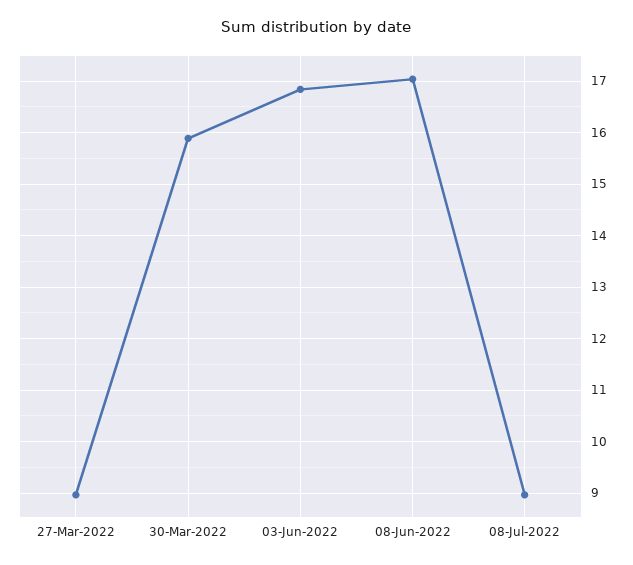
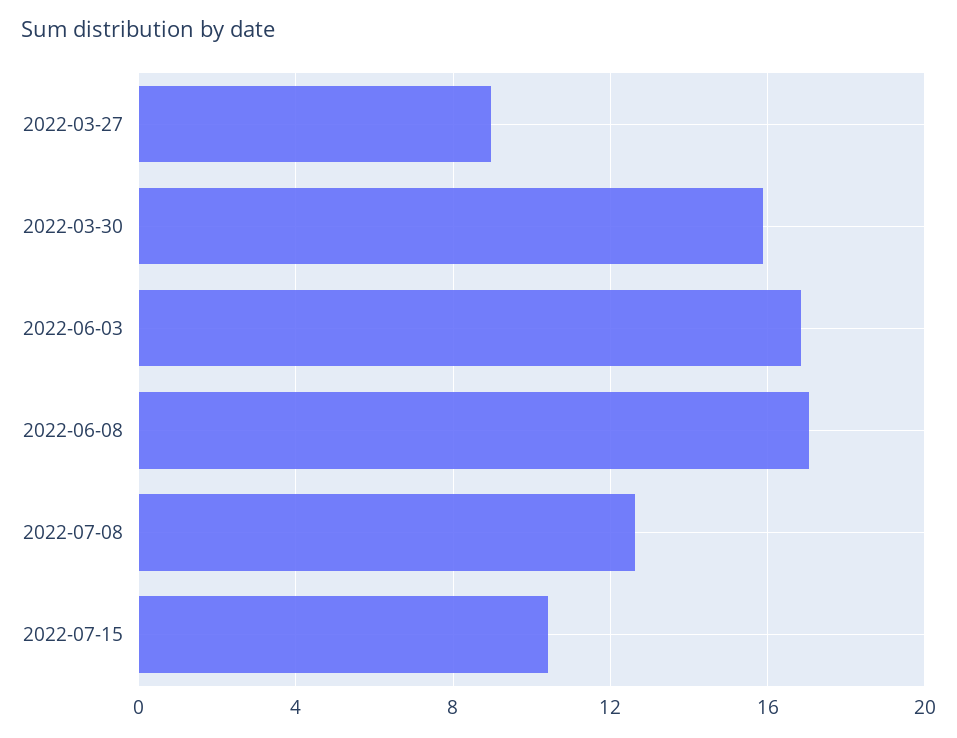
08-Jul-2022: 9 -> 12.5
2022-07-15: none -> 10.5

